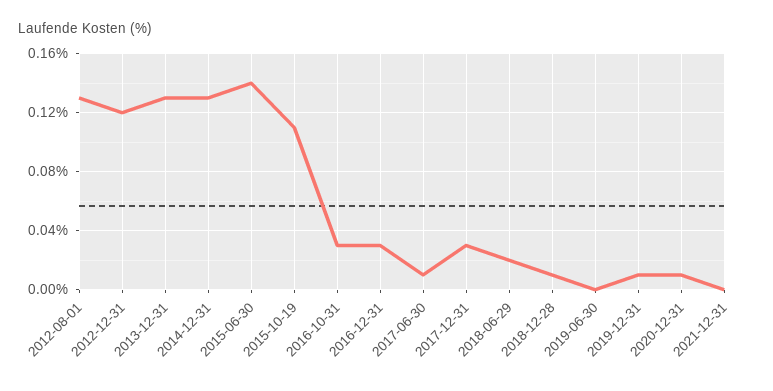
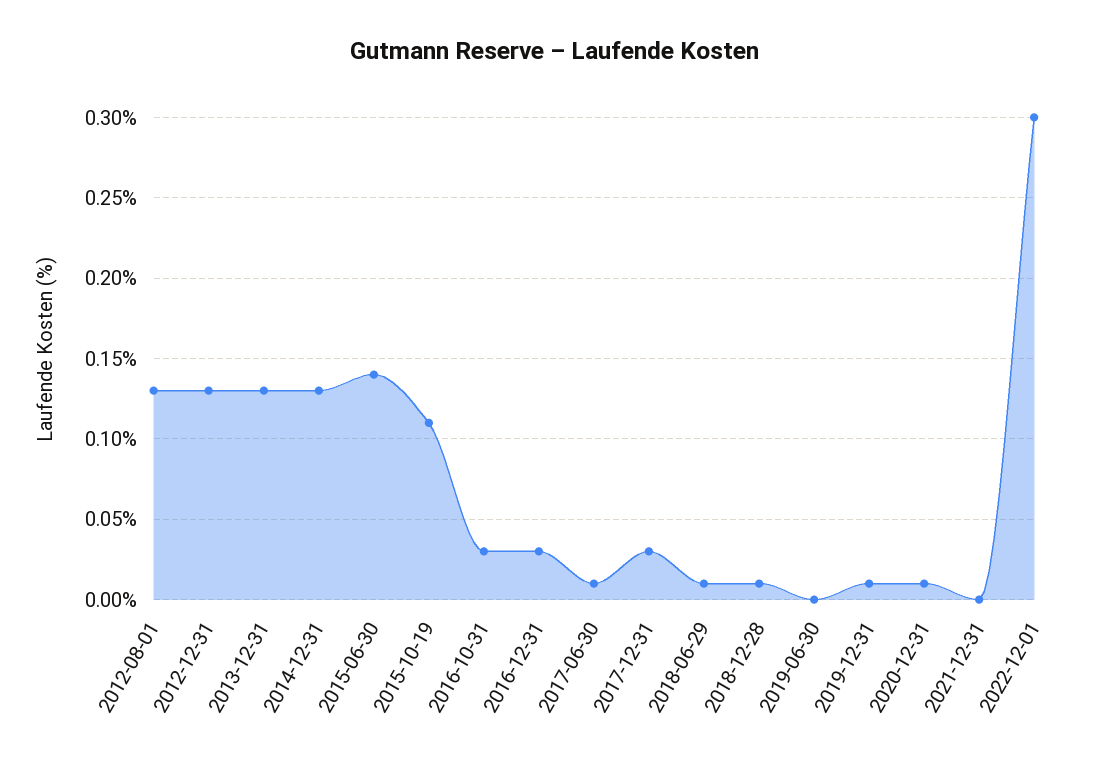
2012-12-31: 0.12 -> 0.13
2018-06-29: 0.02 -> 0.01
2022-12-01: none -> 0.3

